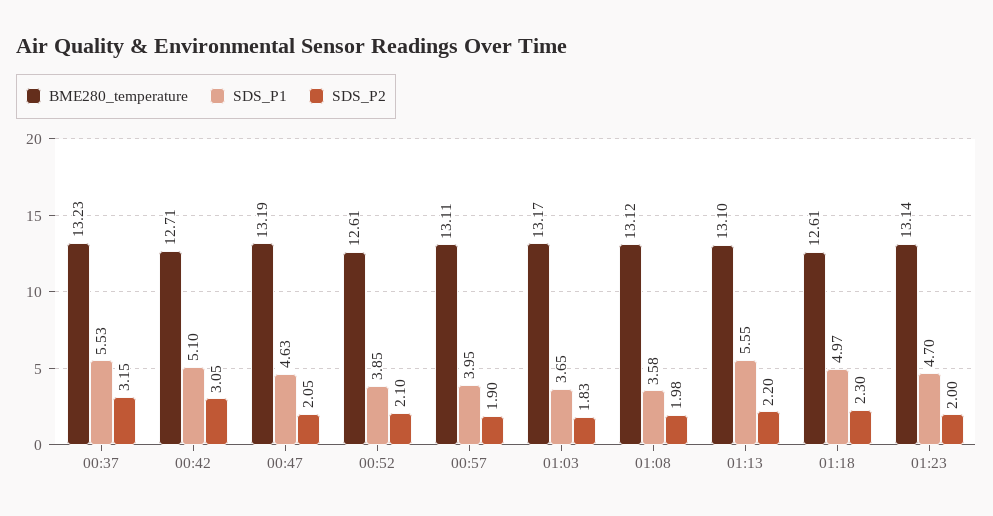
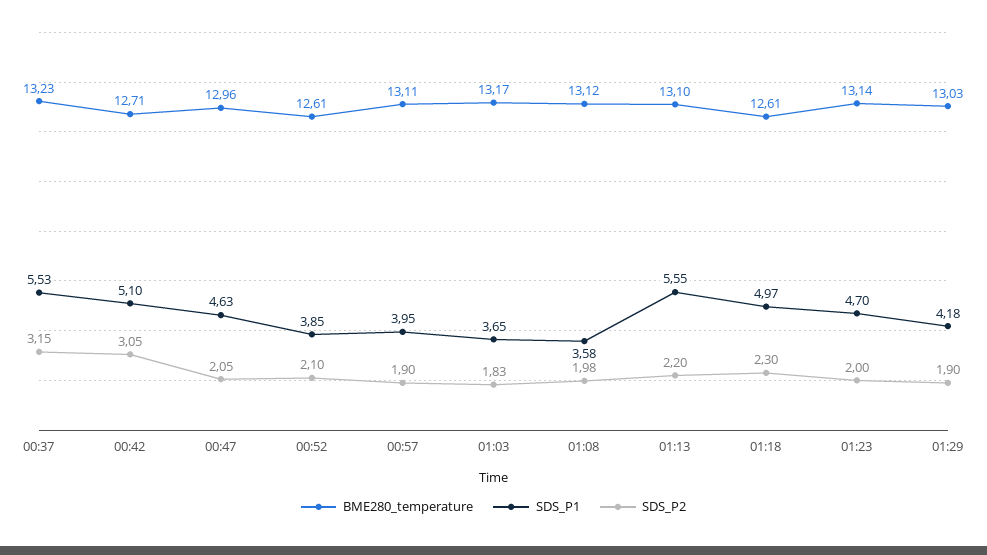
BME280_temperature, 00:47: 13.19 -> 12.96
BME280_temperature, 01:29: none -> 13.03
SDS_P1, 01:29: none -> 4.18
SDS_P2, 01:29: none -> 1.9

